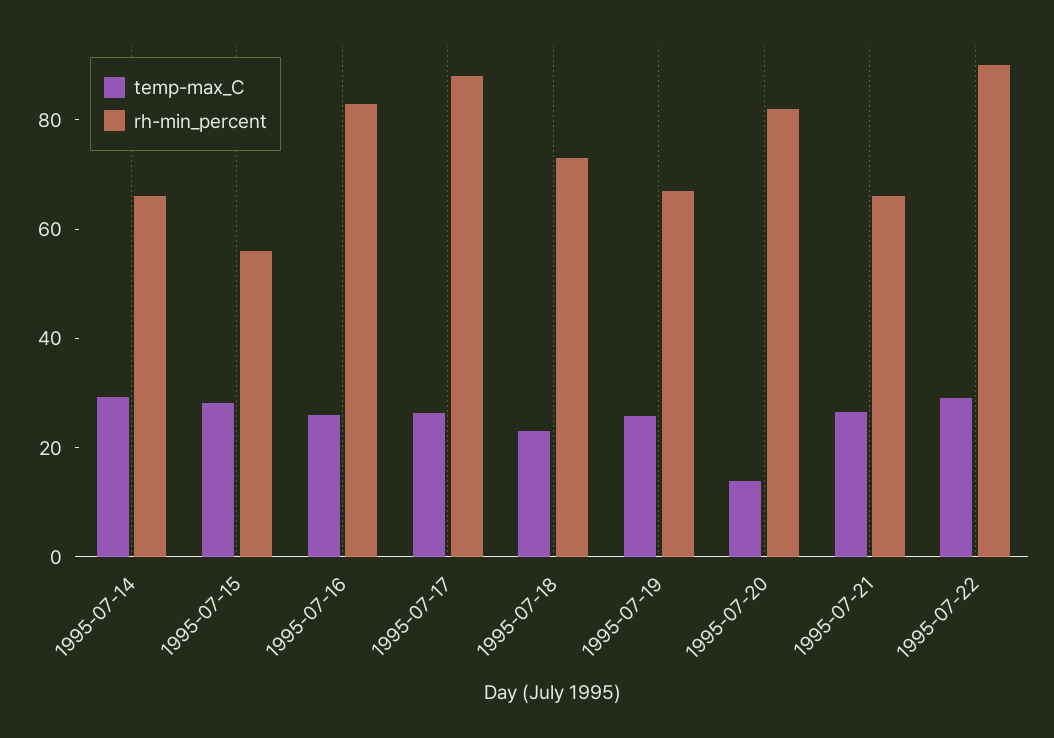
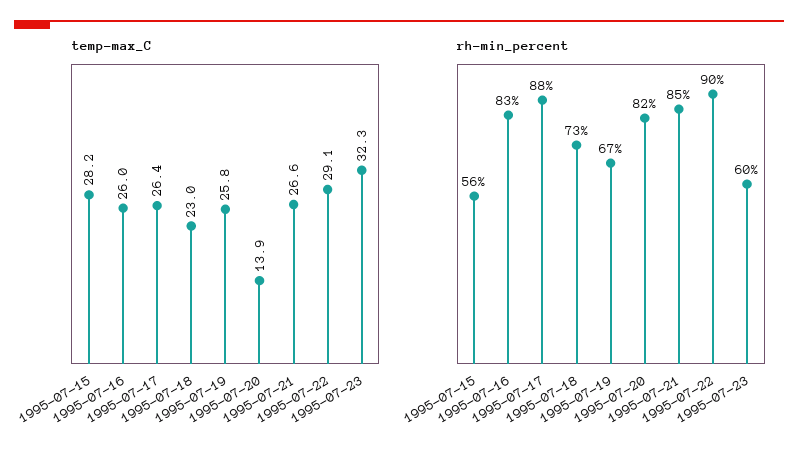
temp-max_C, 1995-07-14: 30 -> none
rh-min_percent, 1995-07-14: 65 -> none
rh-min_percent, 1995-07-21: 65 -> 85
temp-max_C, 1995-07-23: none -> 32.3
rh-min_percent, 1995-07-23: none -> 60

